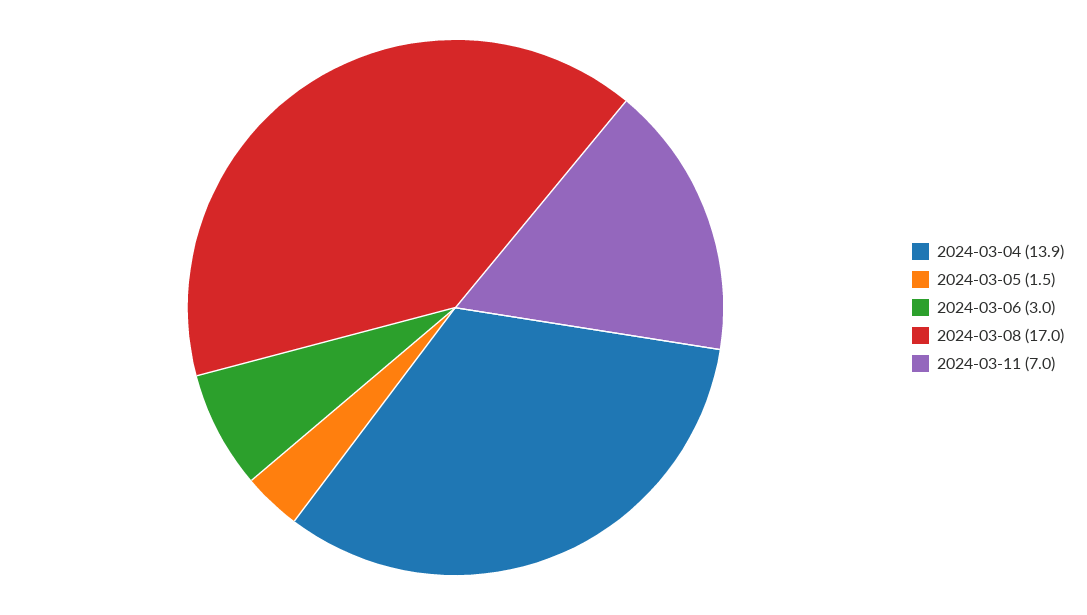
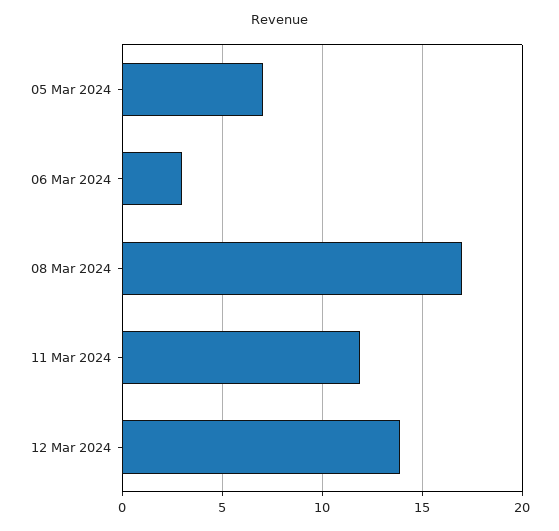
2024-03-04: 13.9 -> none
2024-03-05: 1.5 -> 7
2024-03-11: 7 -> 12
12 Mar 2024: none -> 14

